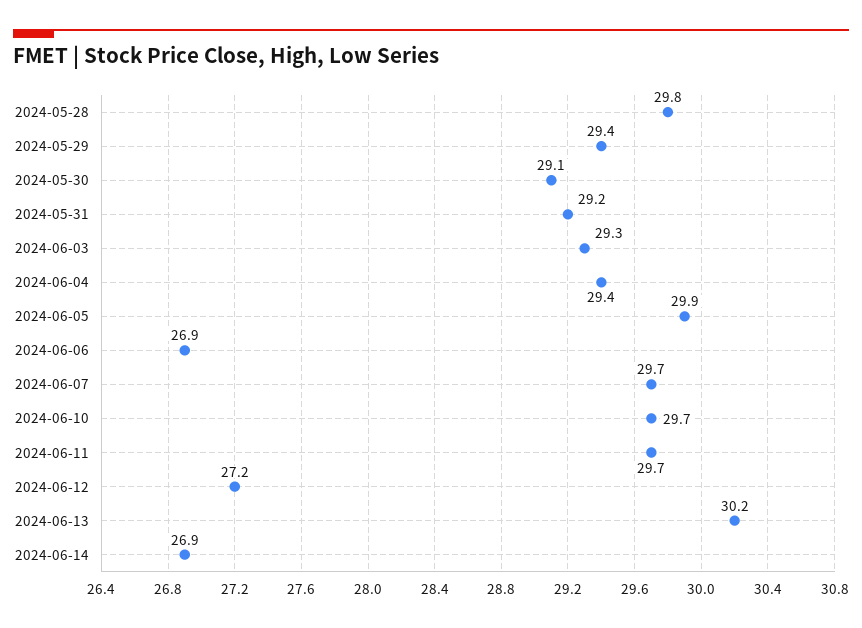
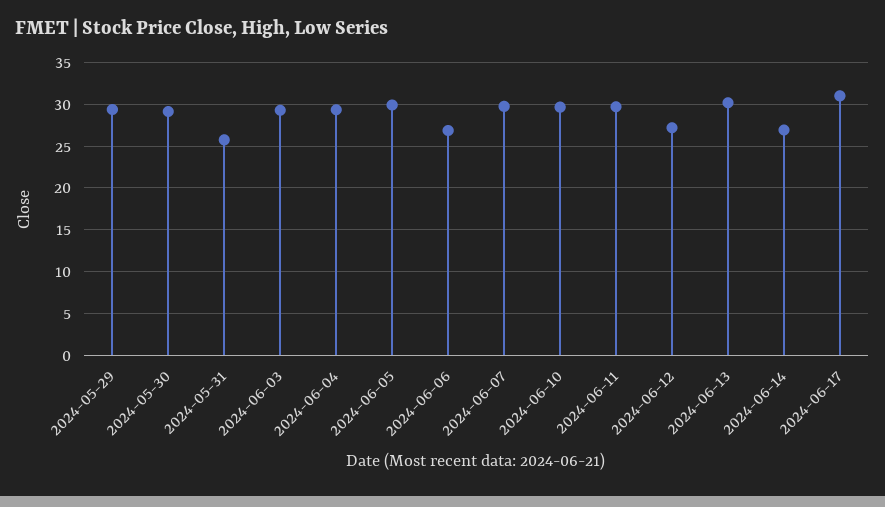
2024-05-28: 29.8 -> none
2024-05-31: 29.2 -> 26
2024-06-17: none -> 31

